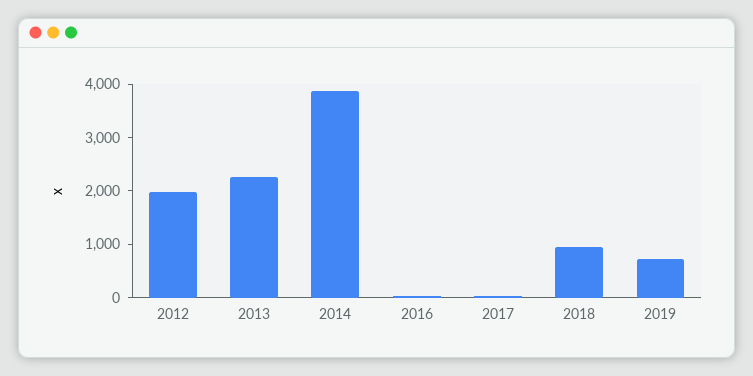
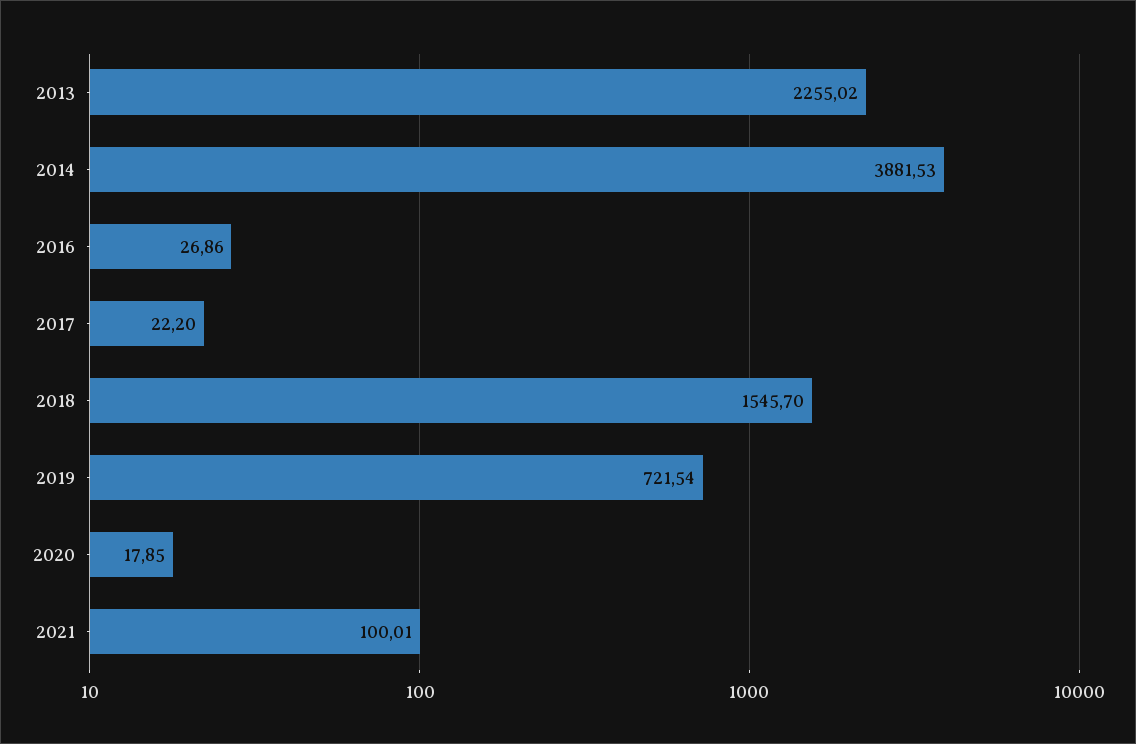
2012: 2000 -> none
2018: 1000 -> 1545.7
2020: none -> 17.85
2021: none -> 100.01

